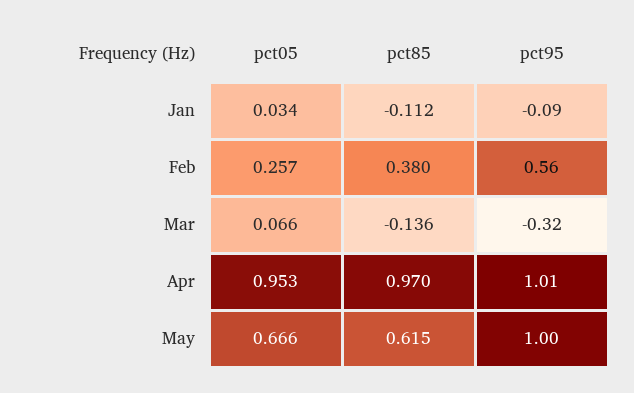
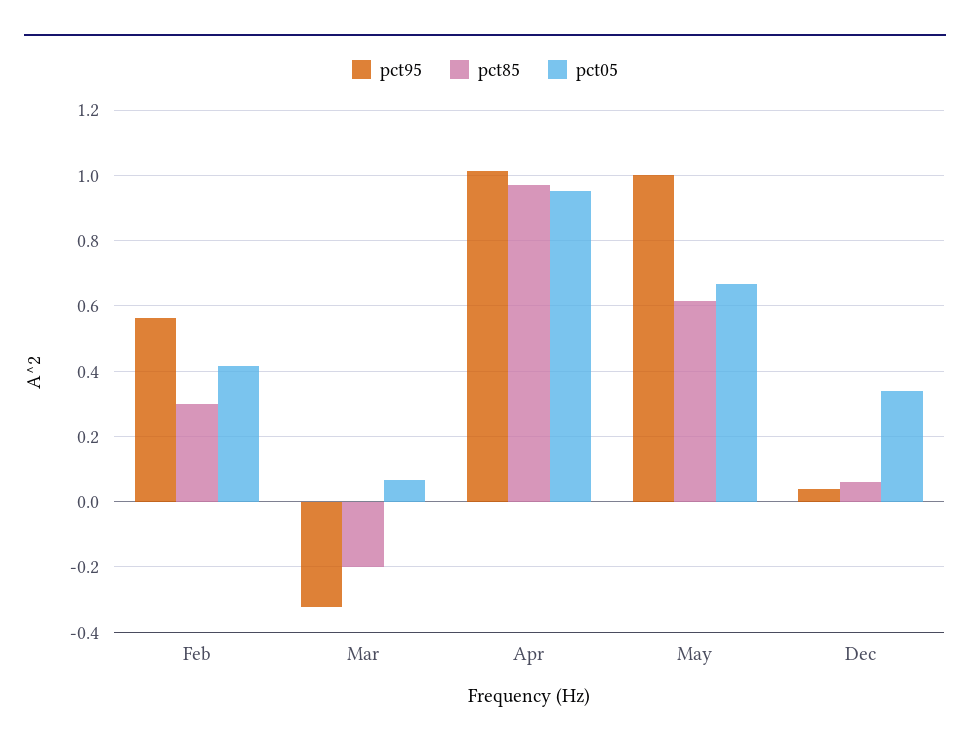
pct05, Jan: 0.034 -> none
pct85, Jan: -0.112 -> none
pct95, Jan: -0.09 -> none
pct05, Feb: 0.257 -> 0.42
pct85, Feb: 0.38 -> 0.3
pct85, Mar: -0.136 -> -0.2
pct95, Dec: none -> 0.04
pct85, Dec: none -> 0.06
pct05, Dec: none -> 0.34

